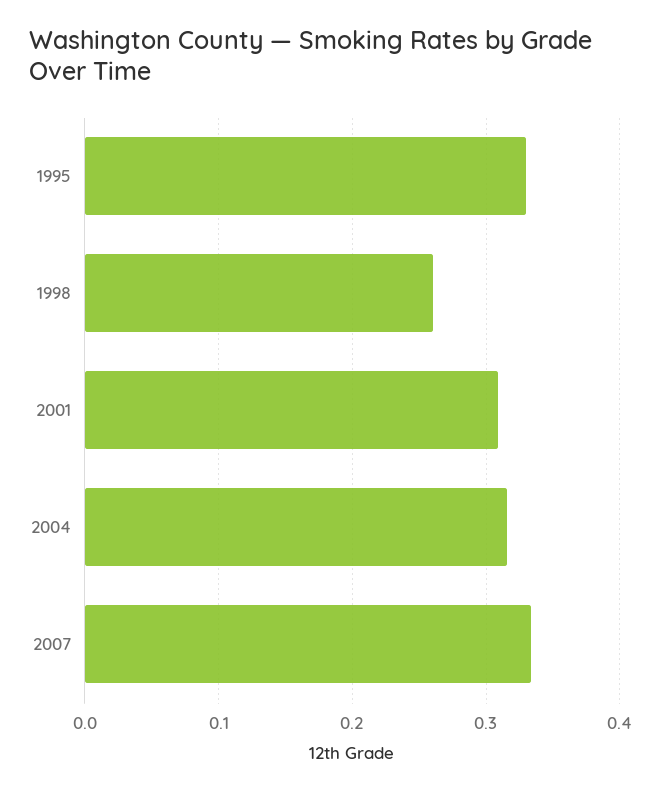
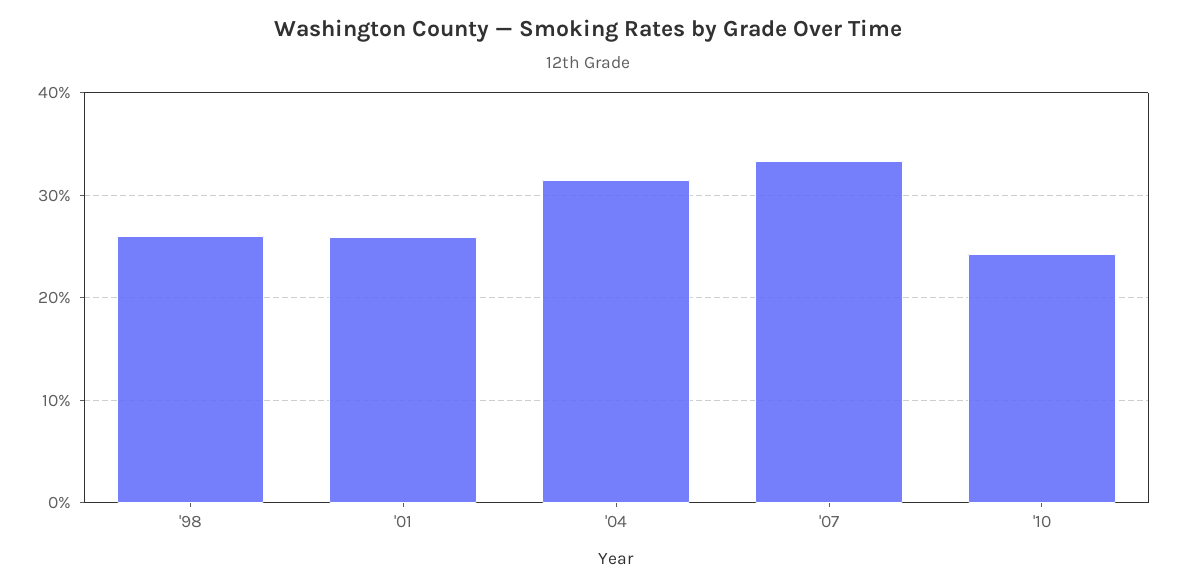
1995: 0.33 -> none
2001: 0.31 -> 0.26
'10: none -> 0.24

